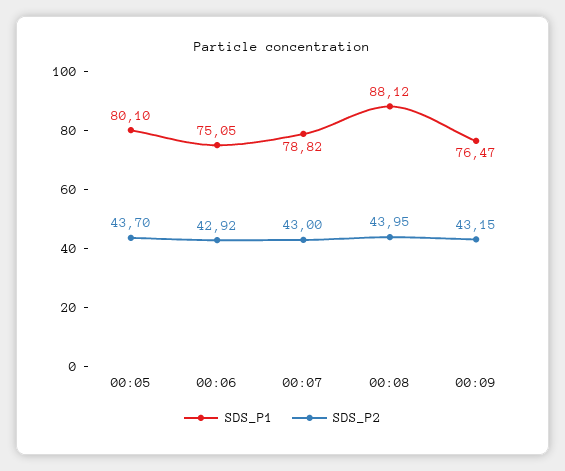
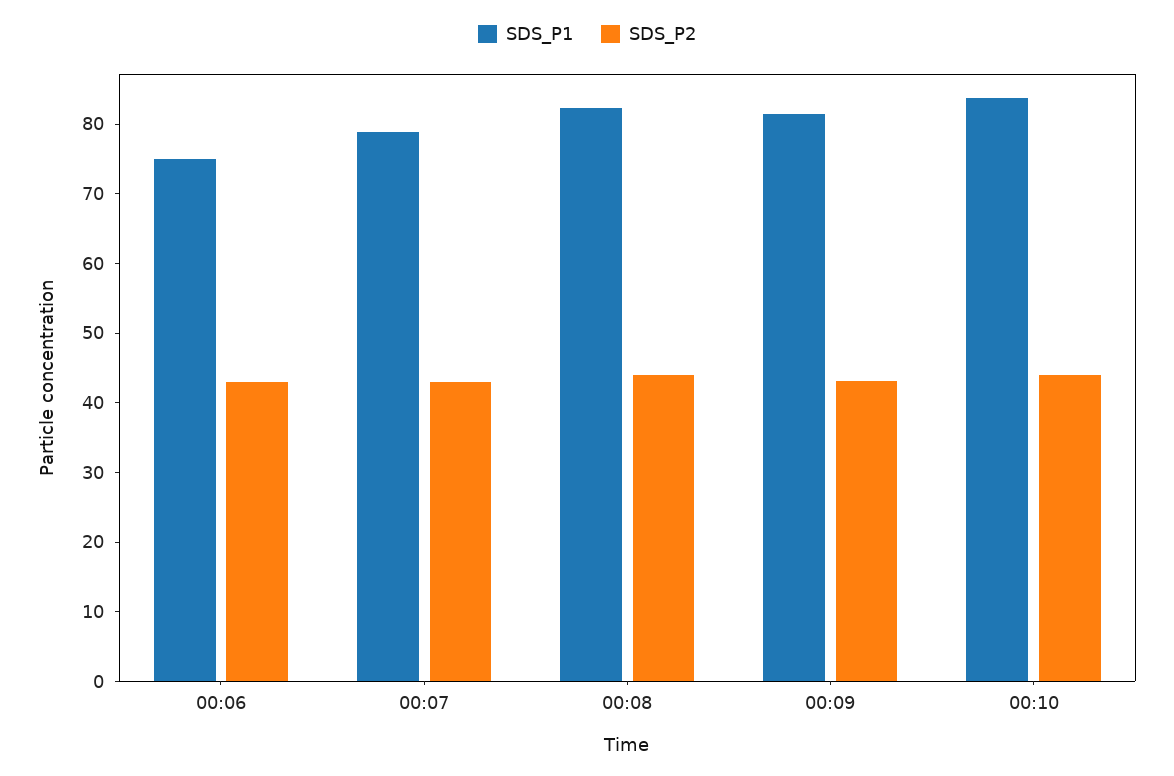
SDS_P1, 00:05: 80.1 -> none
SDS_P2, 00:05: 43.7 -> none
SDS_P1, 00:08: 88.12 -> 82
SDS_P1, 00:09: 76.47 -> 82
SDS_P1, 00:10: none -> 84
SDS_P2, 00:10: none -> 44

